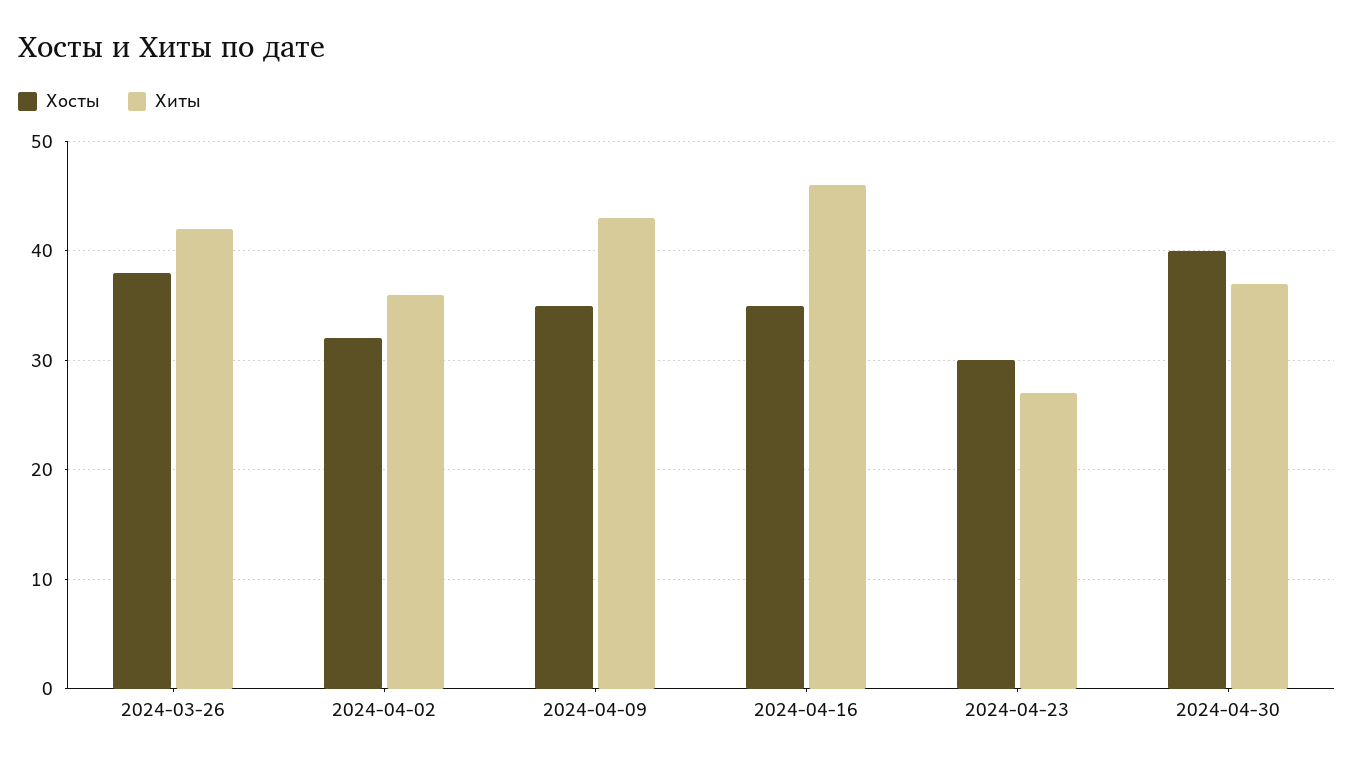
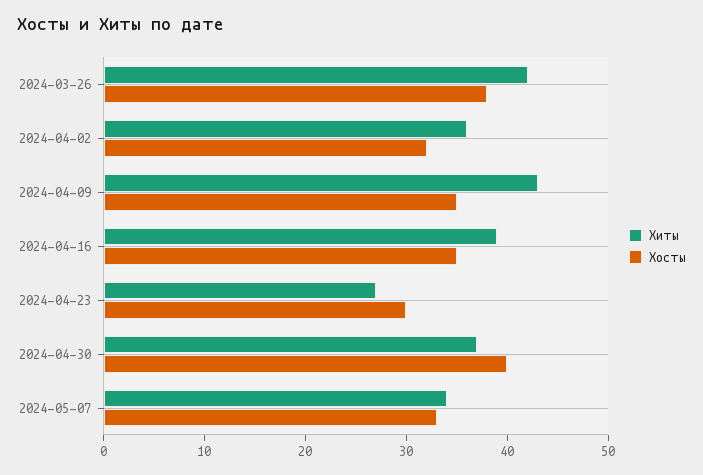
Хиты, 2024-04-16: 46 -> 39
Хиты, 2024-05-07: none -> 34
Хосты, 2024-05-07: none -> 33

